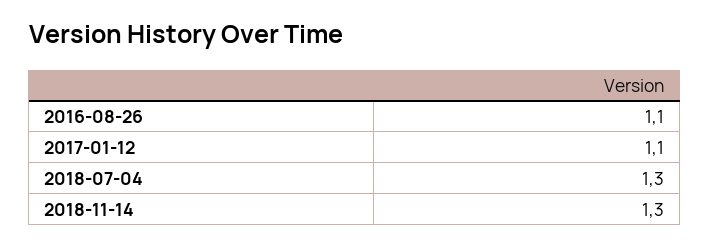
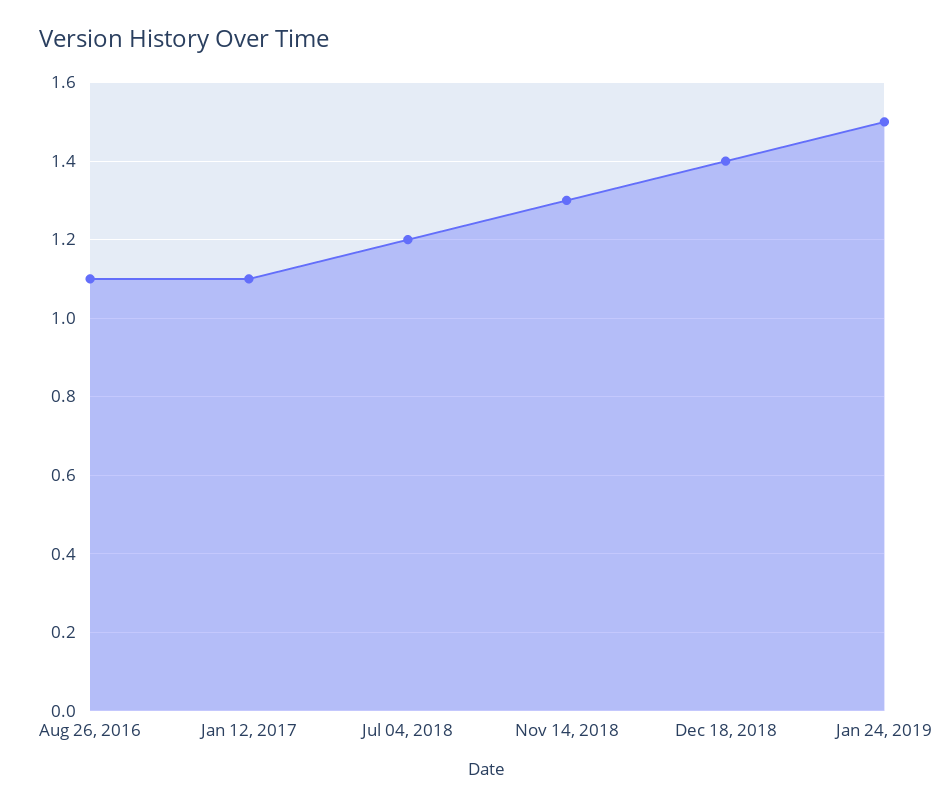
2018-07-04: 1.3 -> 1.2
Dec 18, 2018: none -> 1.4
Jan 24, 2019: none -> 1.5

